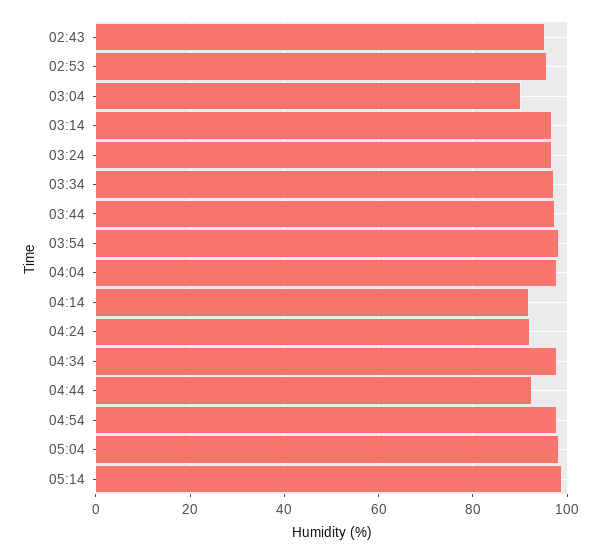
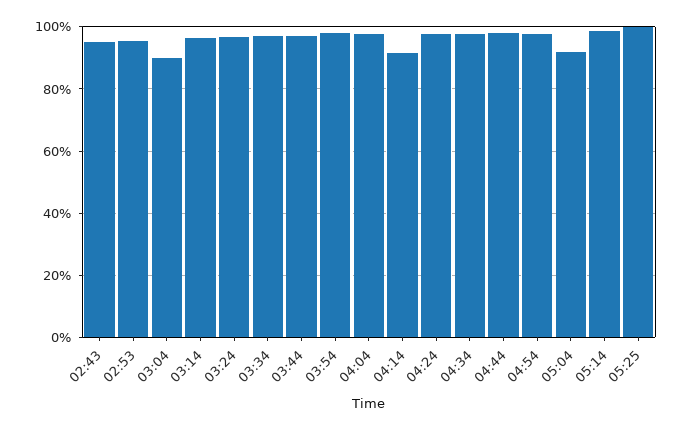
04:24: 92 -> 98
04:44: 92 -> 98
05:04: 98 -> 92
05:25: none -> 100

